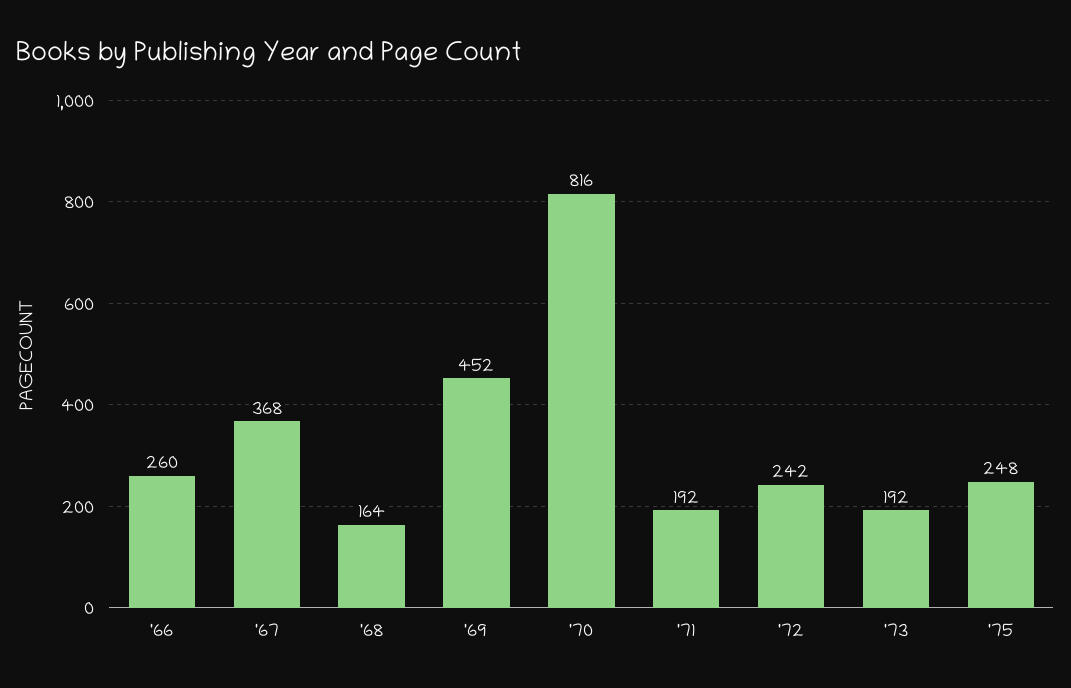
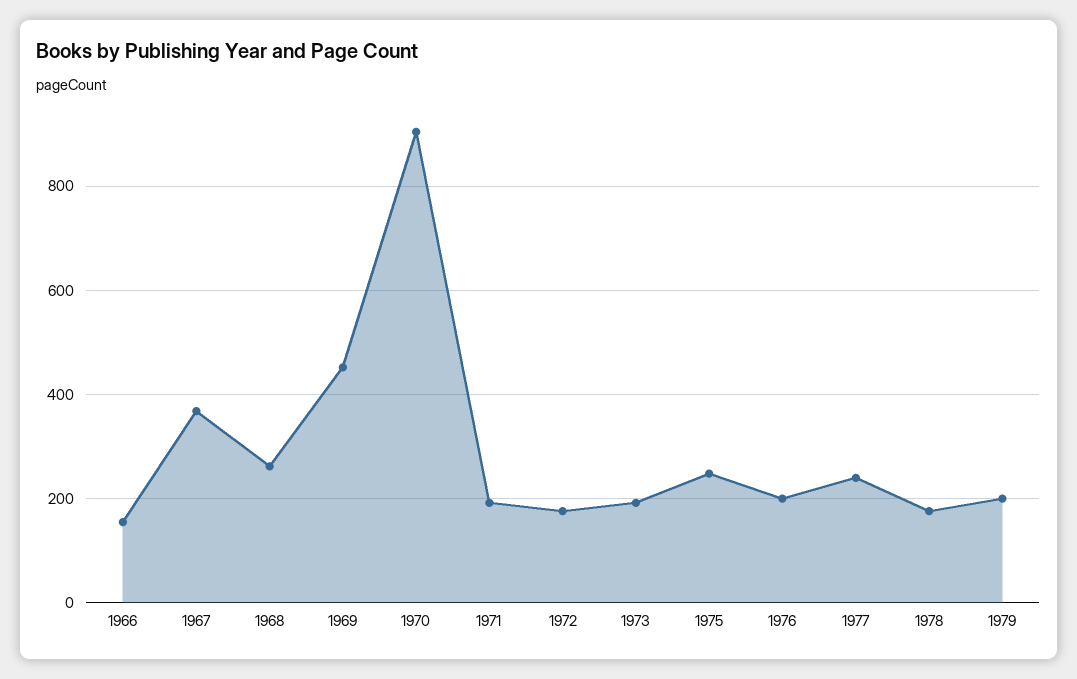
'66: 260 -> 160
'68: 164 -> 260
'70: 816 -> 900
'72: 242 -> 180
1976: none -> 200
1977: none -> 240
1978: none -> 180
1979: none -> 200

